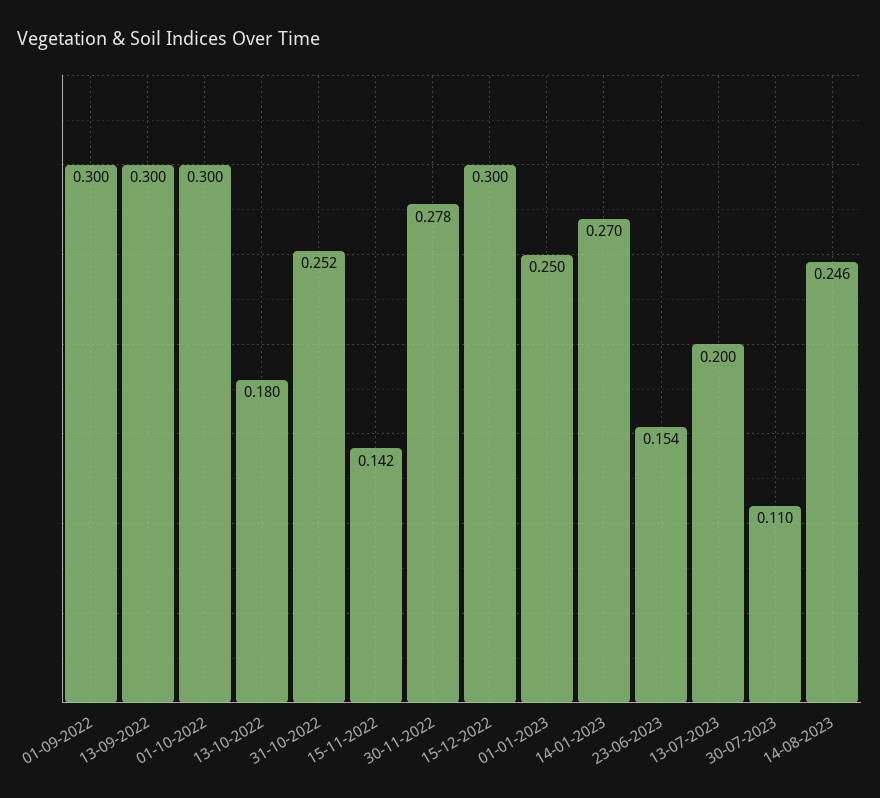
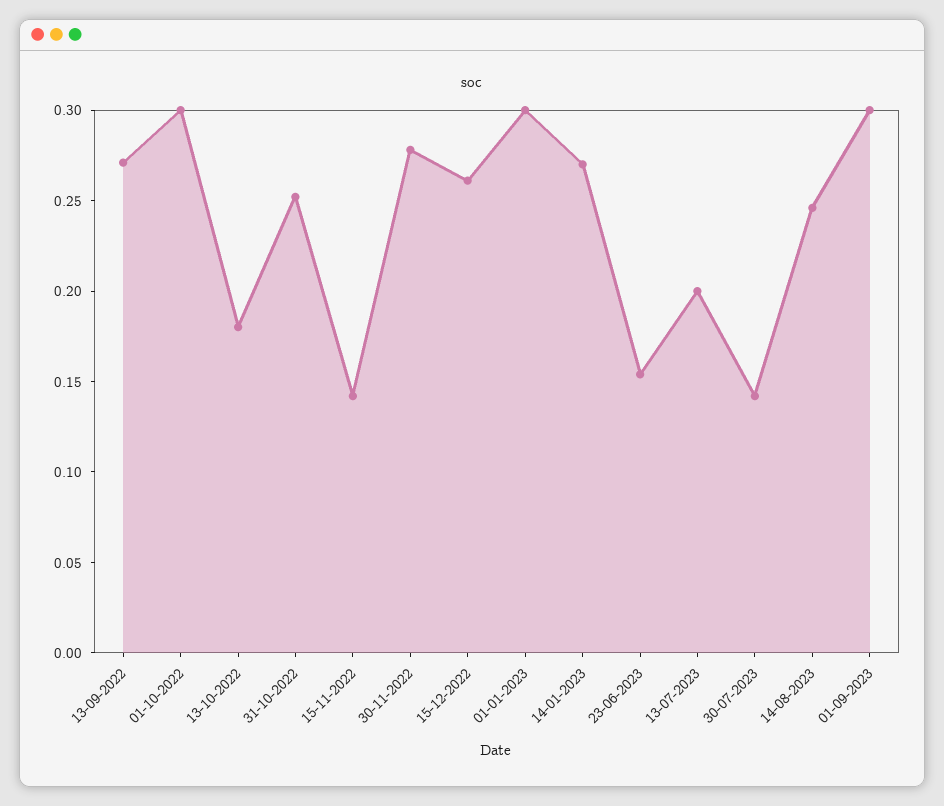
01-09-2022: 0.3 -> none
13-09-2022: 0.3 -> 0.27
15-12-2022: 0.3 -> 0.26
01-01-2023: 0.25 -> 0.3
30-07-2023: 0.11 -> 0.14
01-09-2023: none -> 0.3

